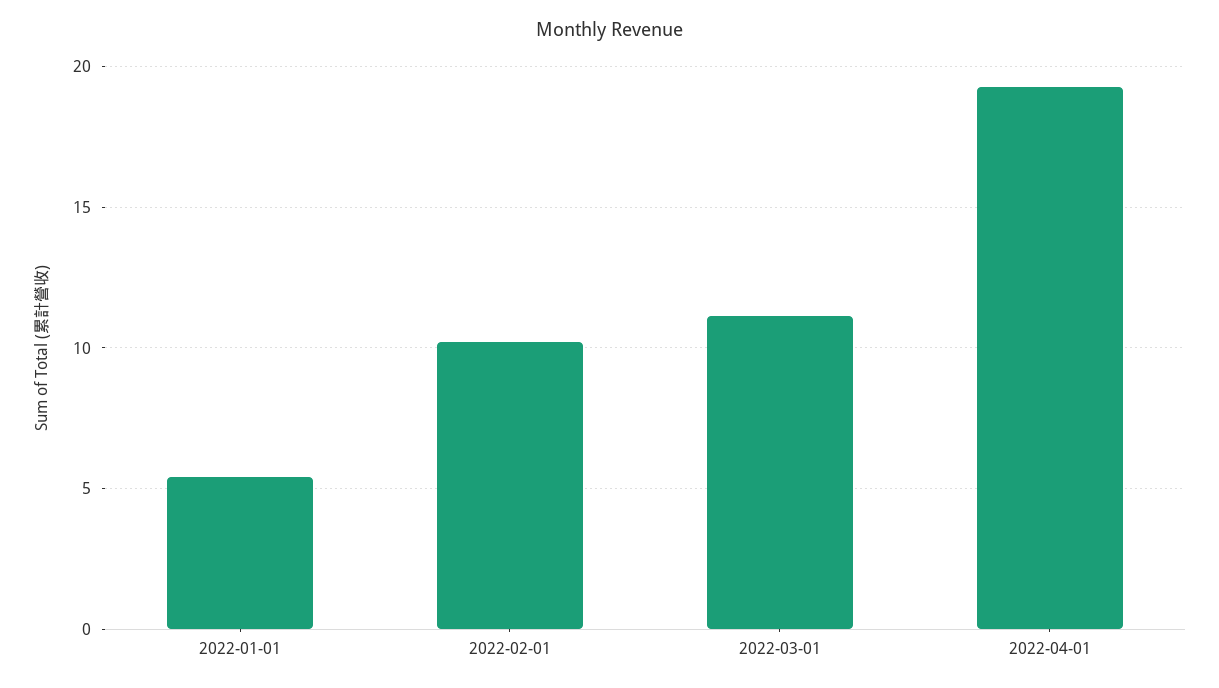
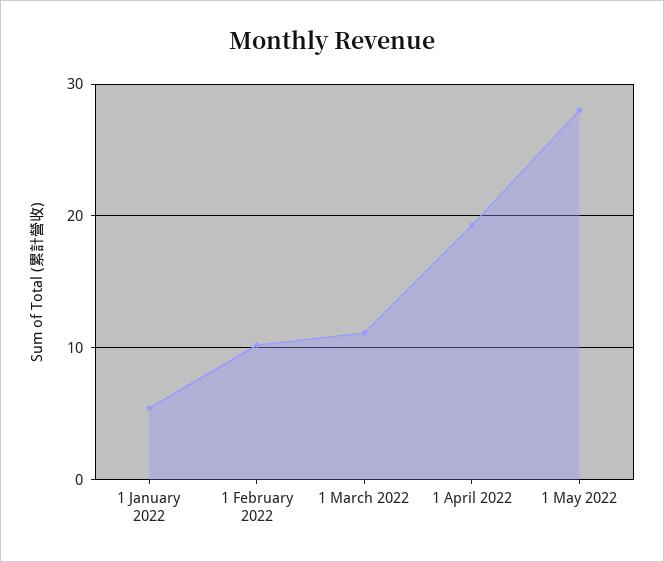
1 May 2022: none -> 28

